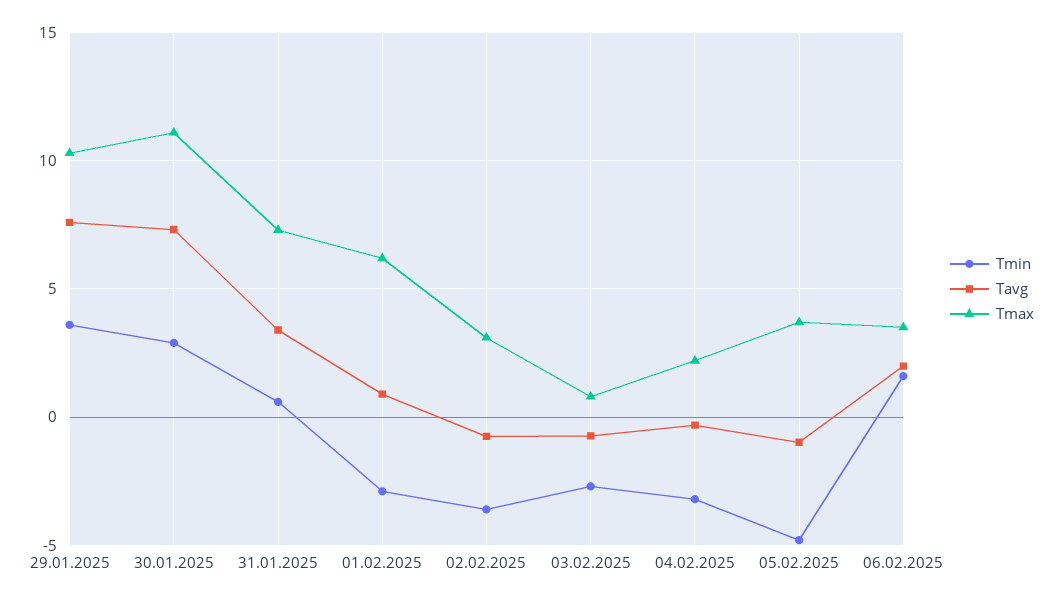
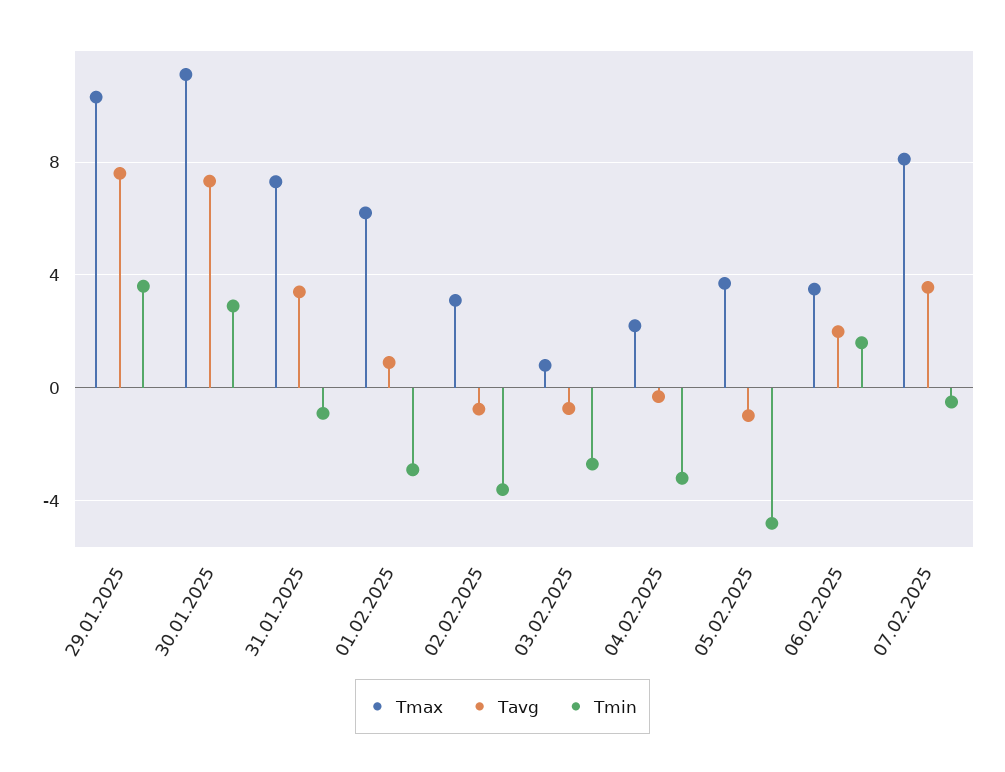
Tmin, 31.01.2025: 0.5 -> -1
Tmax, 07.02.2025: none -> 8
Tavg, 07.02.2025: none -> 3.5
Tmin, 07.02.2025: none -> -0.5

